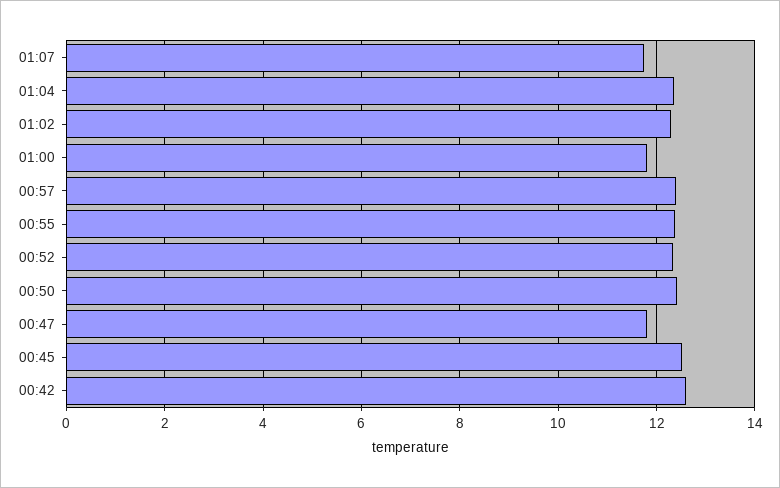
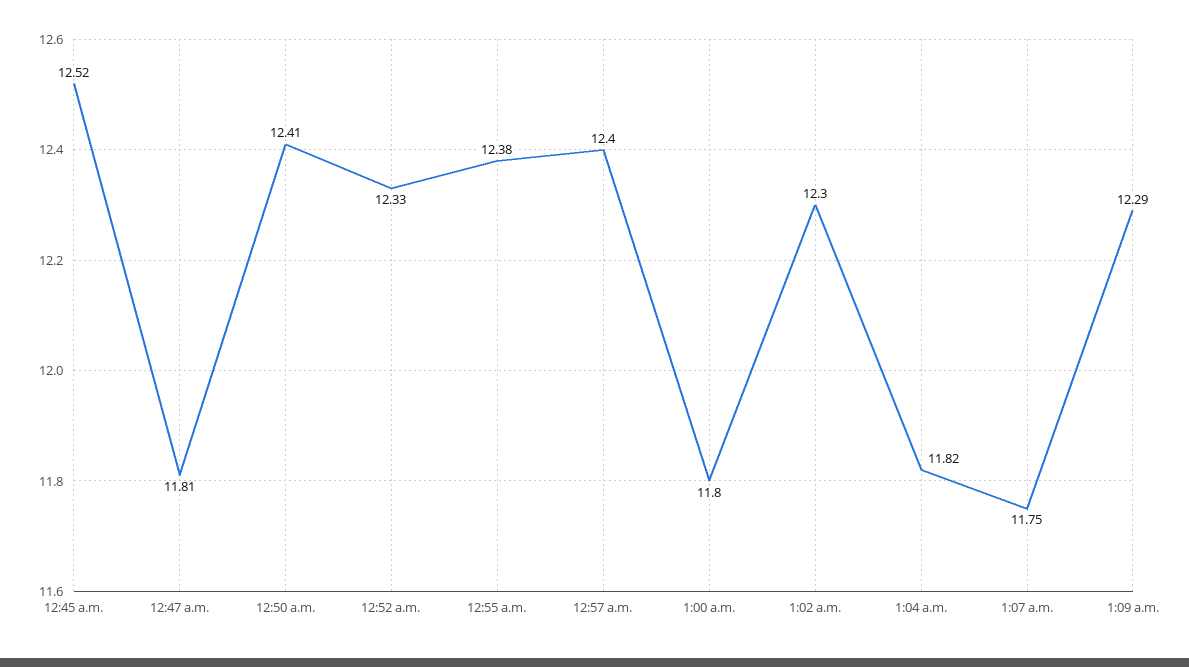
01:04: 12.4 -> 11.82
00:42: 12.6 -> none
1:09 a.m.: none -> 12.29

